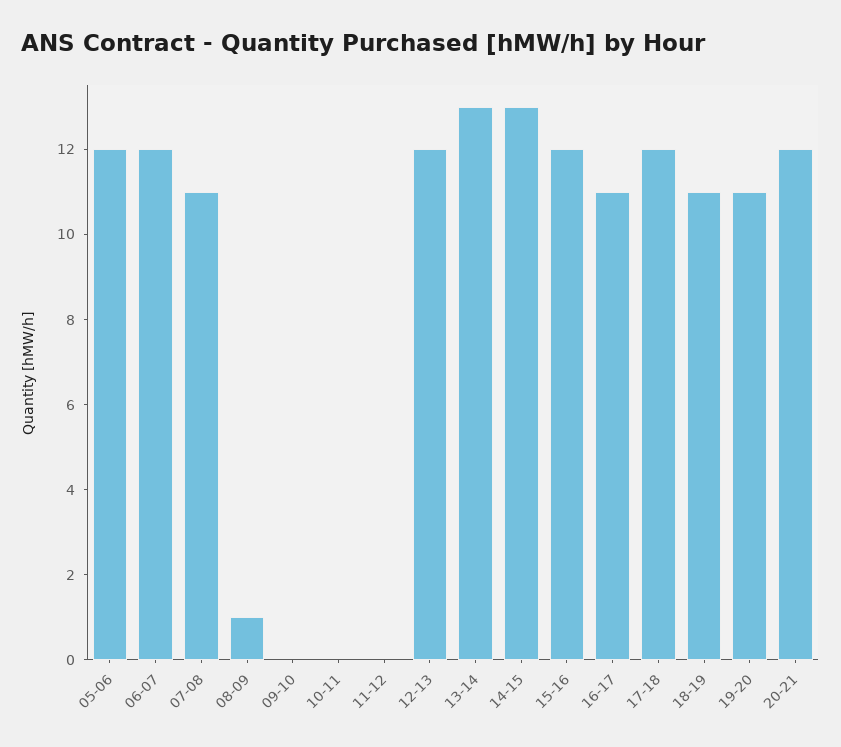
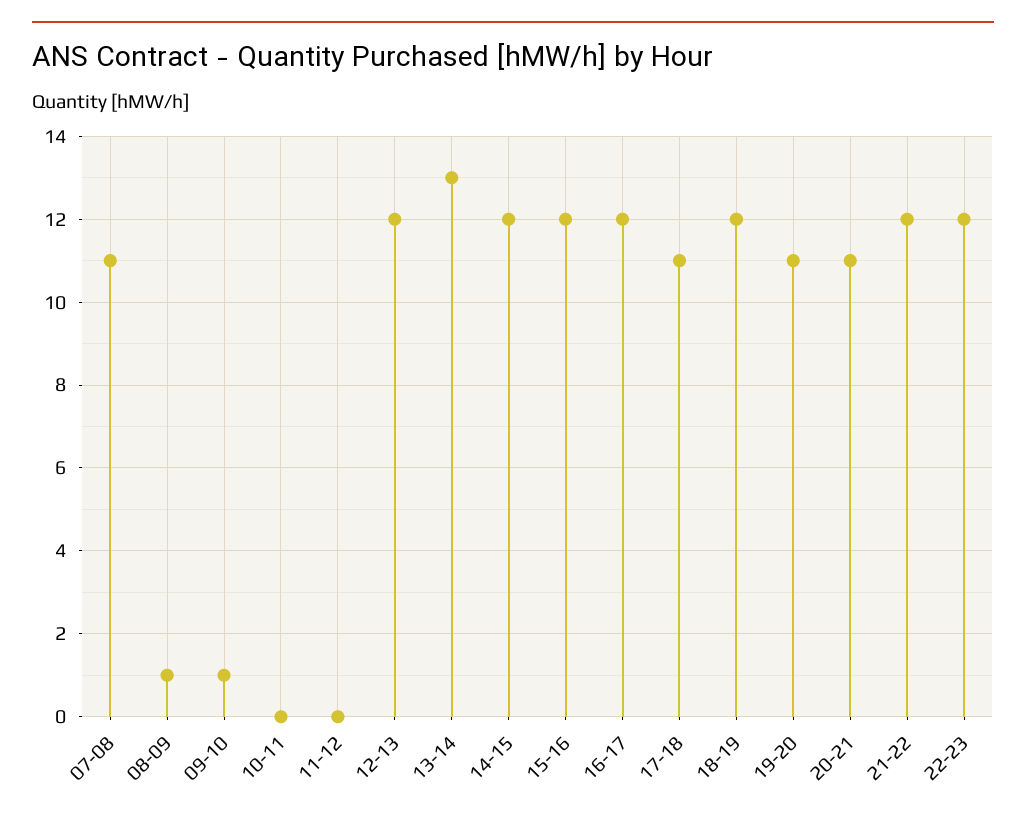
05-06: 12 -> none
06-07: 12 -> none
09-10: 0 -> 1
14-15: 13 -> 12
16-17: 11 -> 12
17-18: 12 -> 11
18-19: 11 -> 12
20-21: 12 -> 11
21-22: none -> 12
22-23: none -> 12

